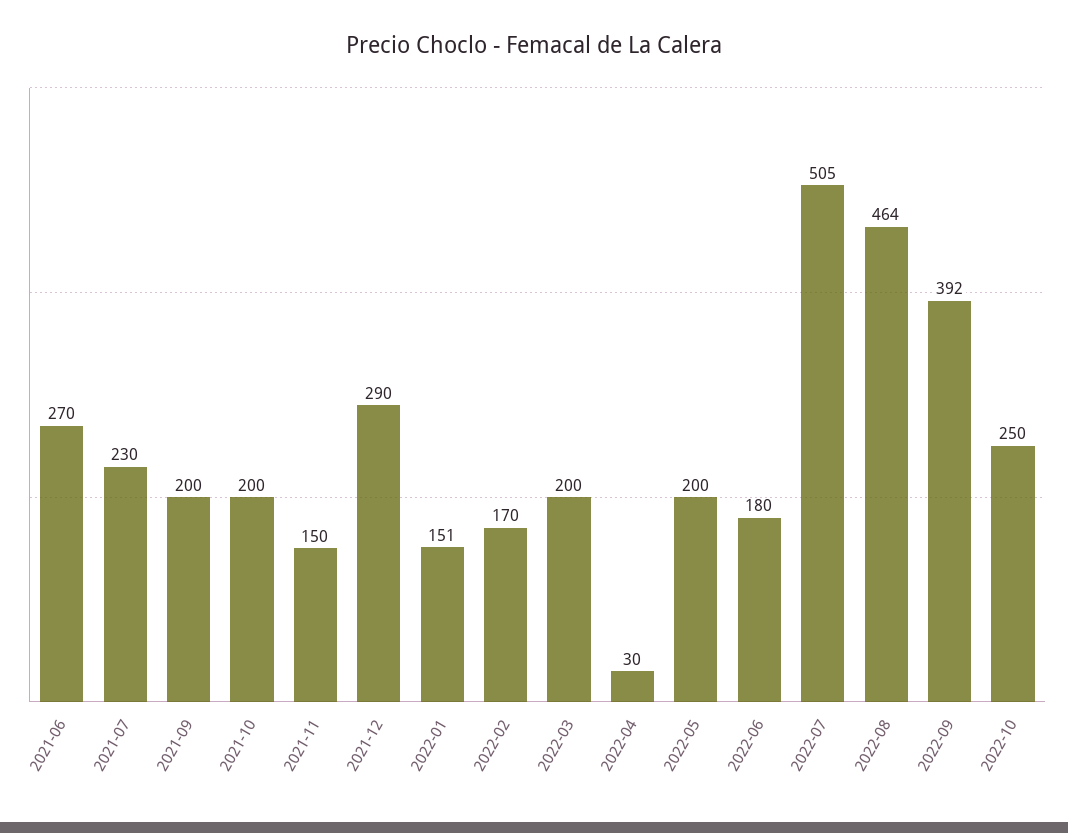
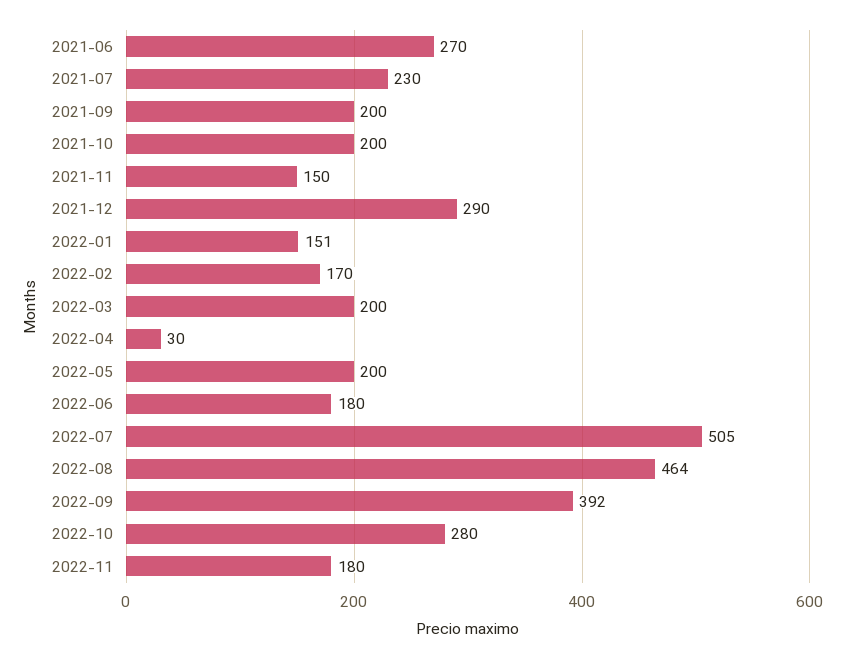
2022-10: 250 -> 280
2022-11: none -> 180

